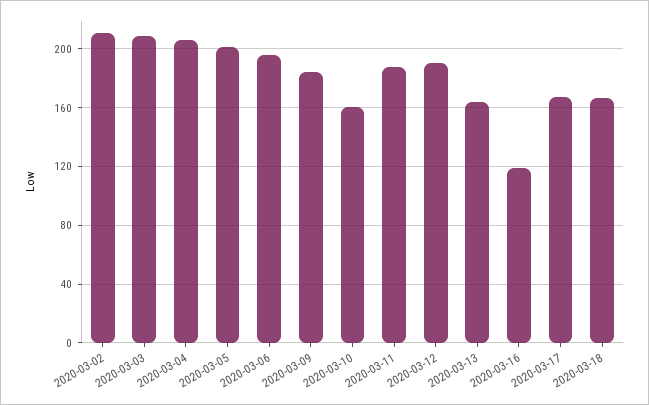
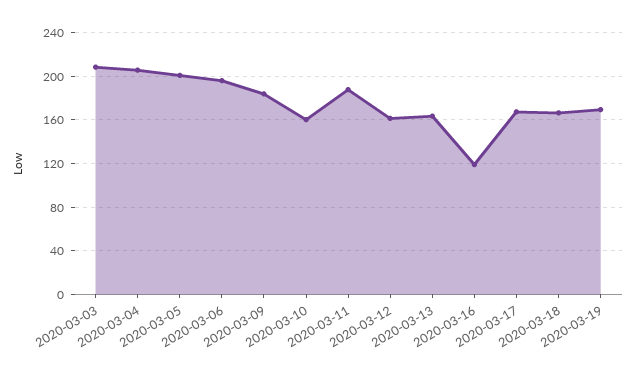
2020-03-02: 210 -> none
2020-03-12: 190 -> 160
2020-03-19: none -> 170

